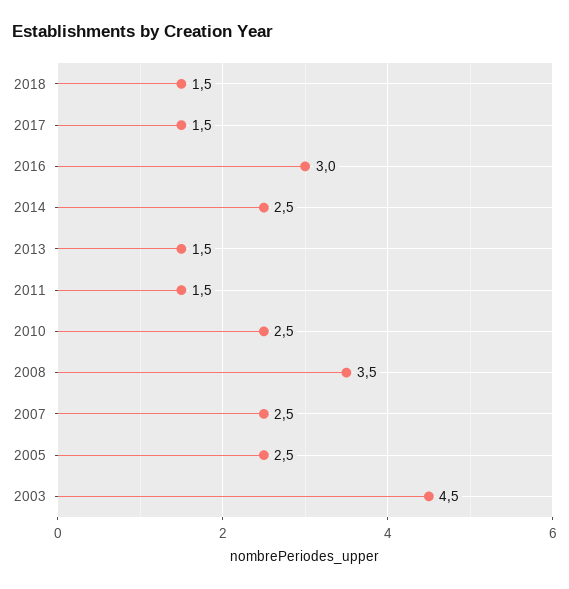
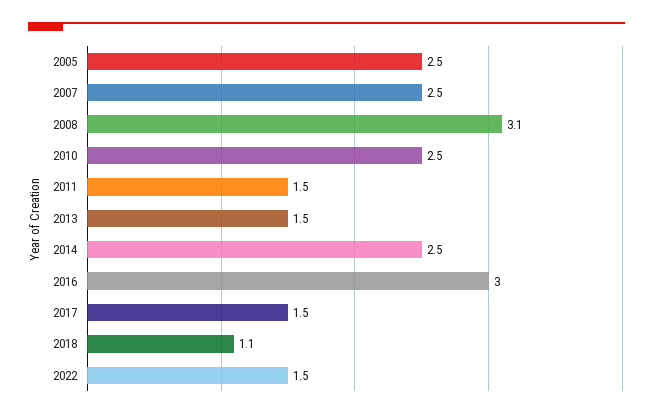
2018: 1.5 -> 1.1
2008: 3.5 -> 3.1
2003: 4.5 -> none
2022: none -> 1.5

